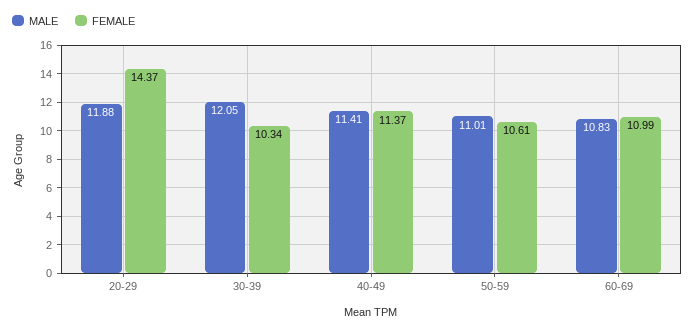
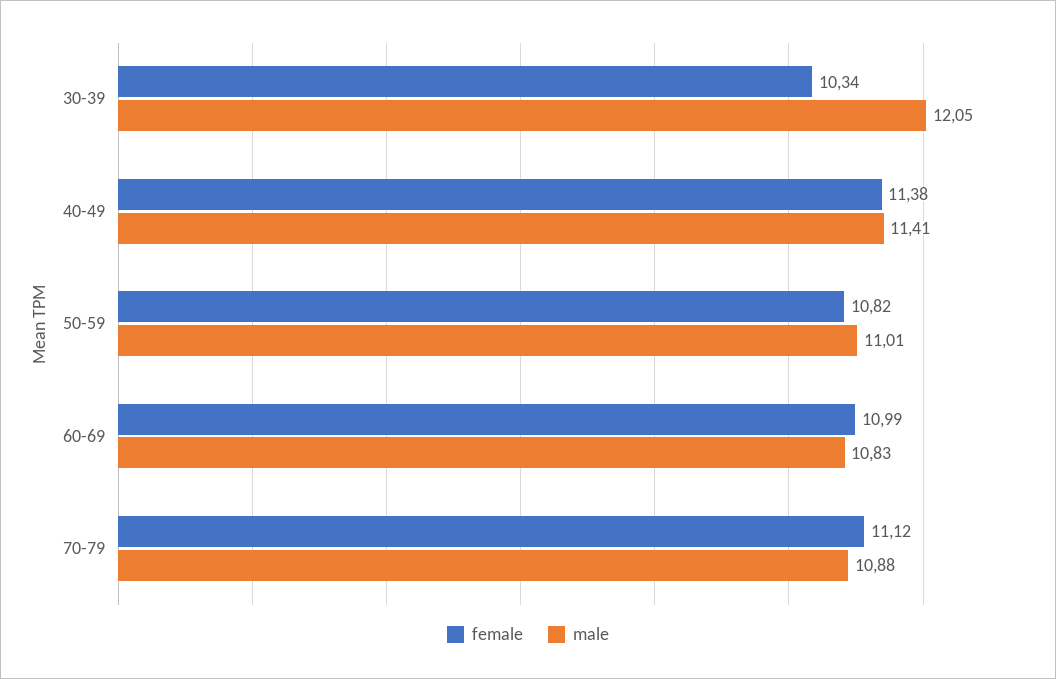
MALE, 20-29: 11.88 -> none
FEMALE, 20-29: 14.37 -> none
FEMALE, 40-49: 11.37 -> 11.38
FEMALE, 50-59: 10.61 -> 10.82
FEMALE, 70-79: none -> 11.12
MALE, 70-79: none -> 10.88

